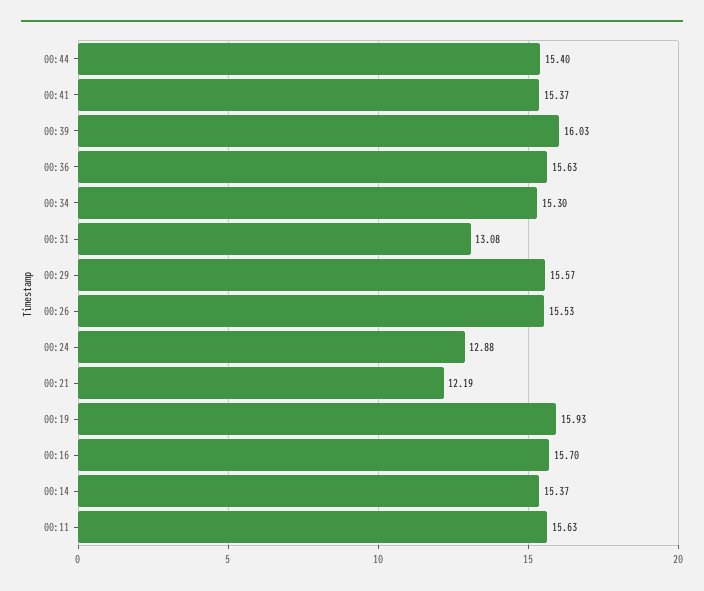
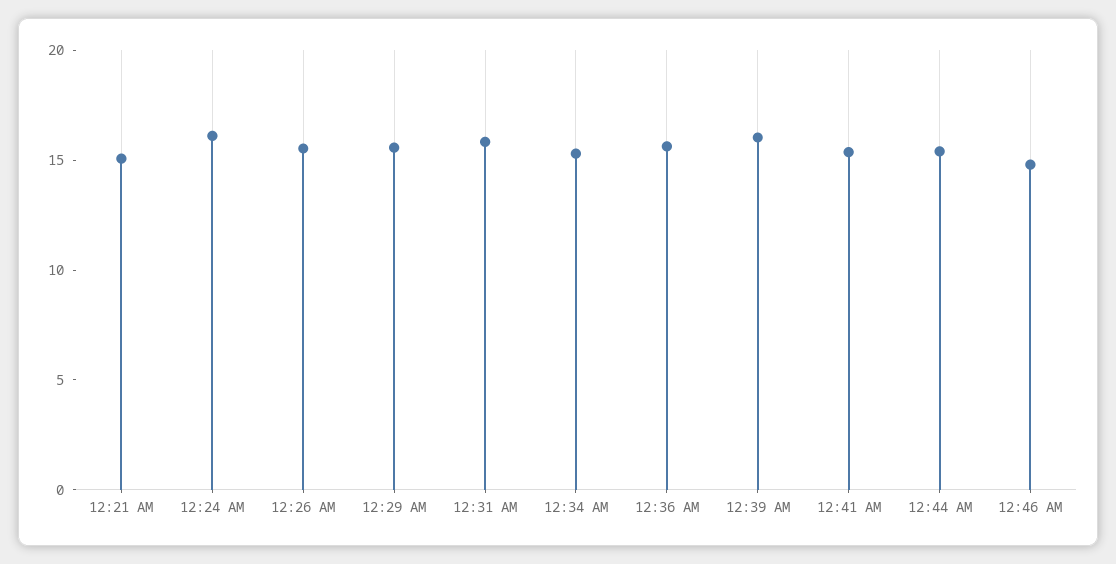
00:31: 13.08 -> 16
00:24: 12.88 -> 16
00:21: 12.19 -> 15
00:19: 15.93 -> none
00:16: 15.7 -> none
00:14: 15.37 -> none
00:11: 15.63 -> none
12:46 AM: none -> 15

